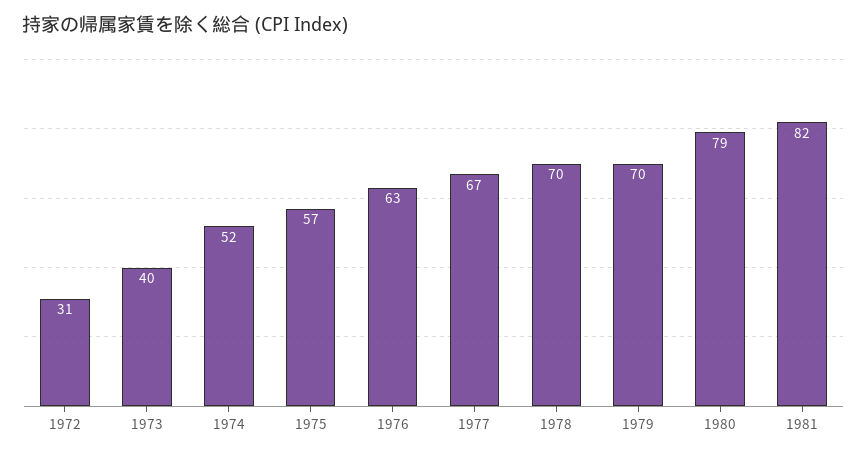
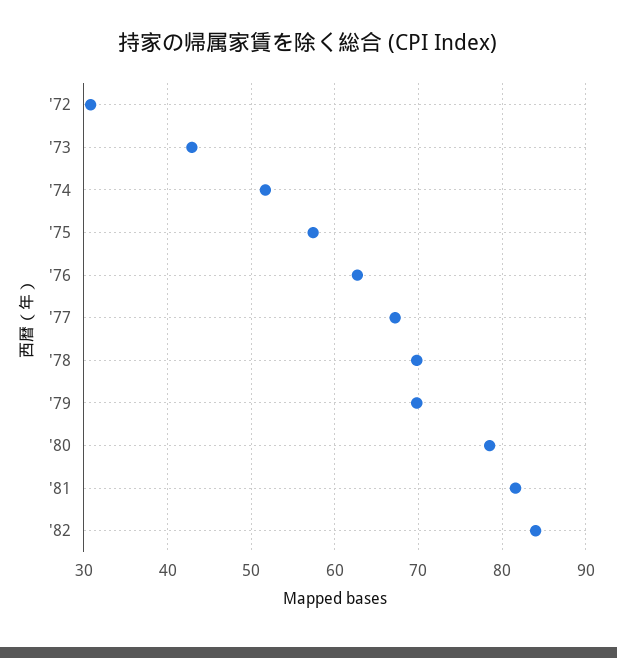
1973: 40 -> 43
'82: none -> 84

